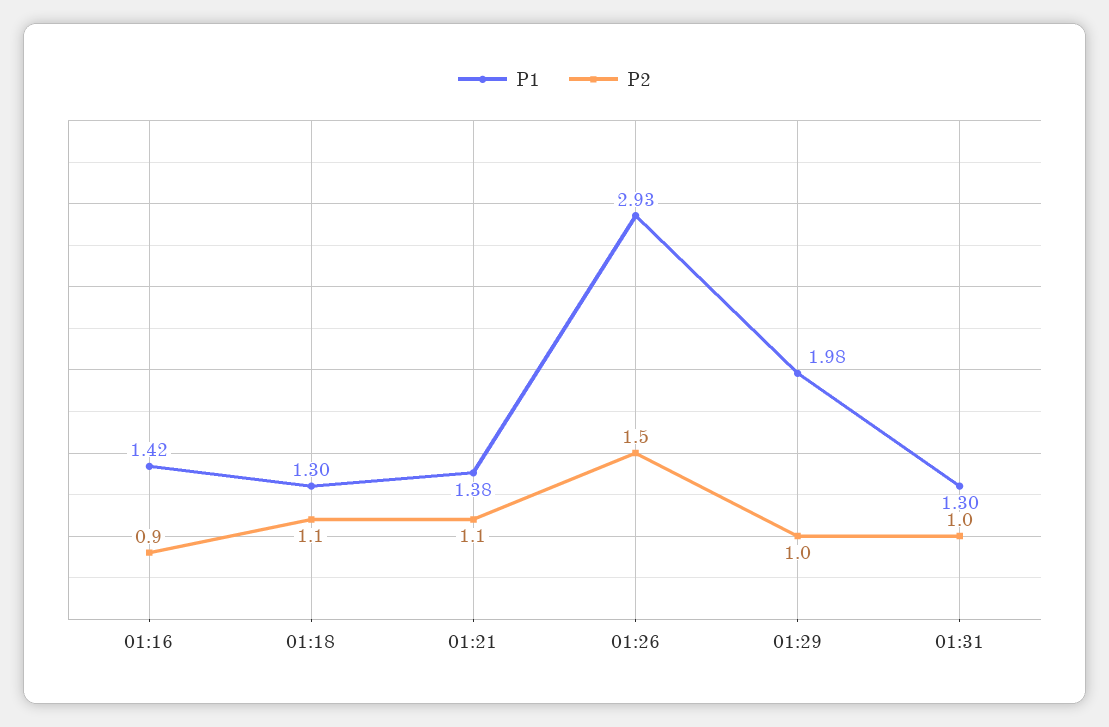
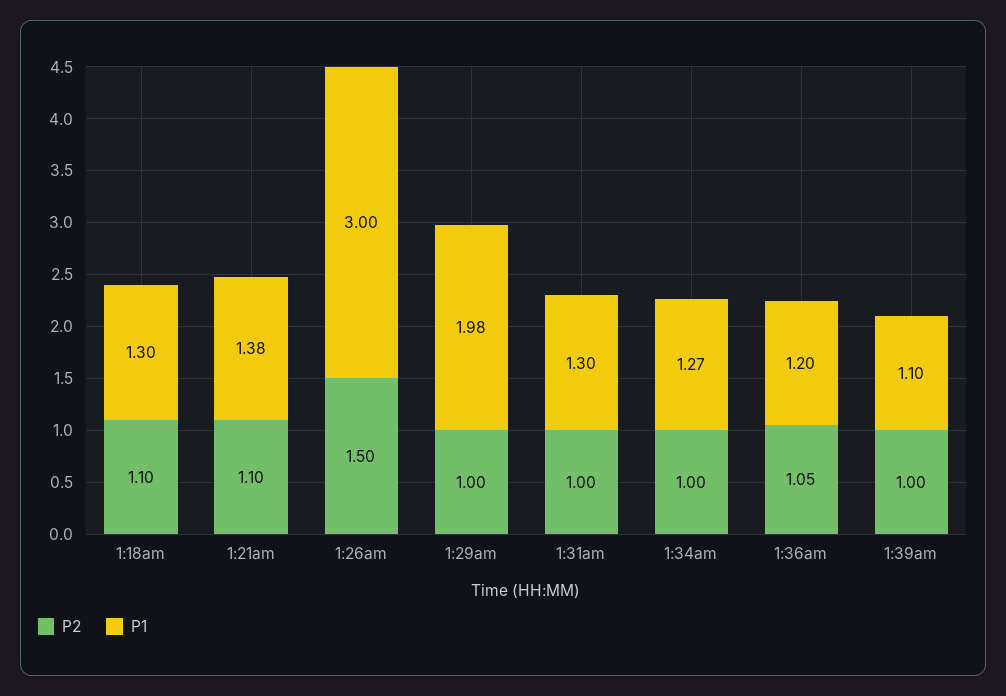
P1, 01:16: 1.42 -> none
P2, 01:16: 0.9 -> none
P1, 01:26: 2.93 -> 3
P2, 1:34am: none -> 1
P1, 1:34am: none -> 1.27
P2, 1:36am: none -> 1.05
P1, 1:36am: none -> 1.2
P2, 1:39am: none -> 1
P1, 1:39am: none -> 1.1

